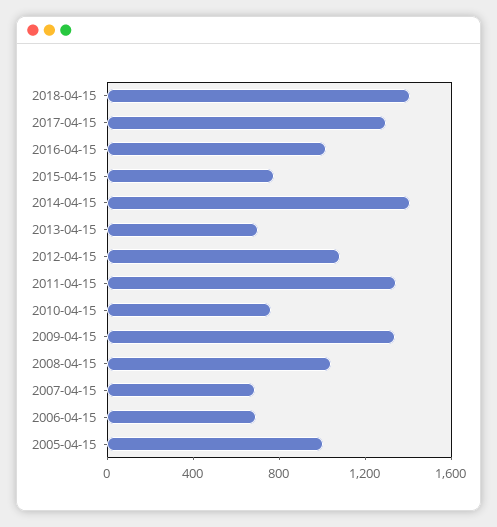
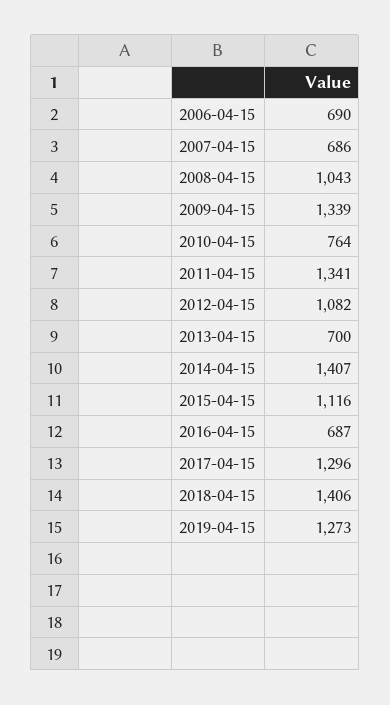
2016-04-15: 1000 -> 687
2015-04-15: 800 -> 1116
2005-04-15: 1000 -> none
2019-04-15: none -> 1273

